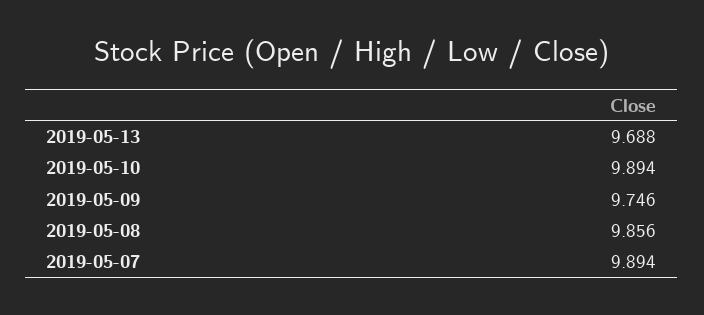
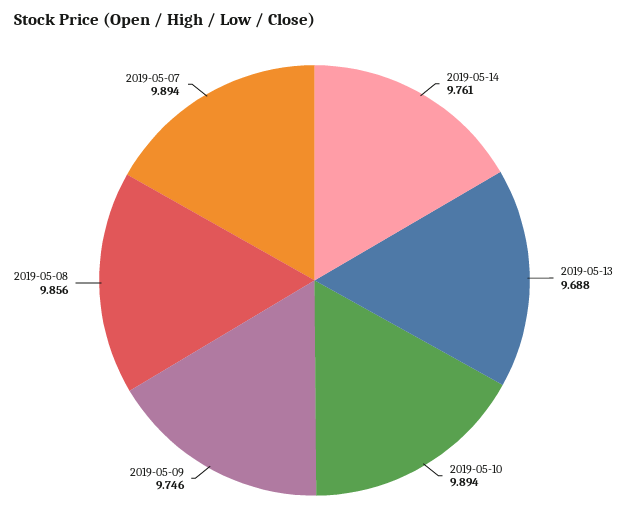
2019-05-14: none -> 9.761

